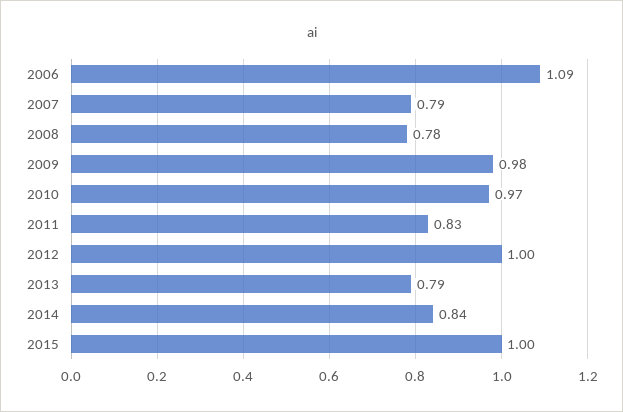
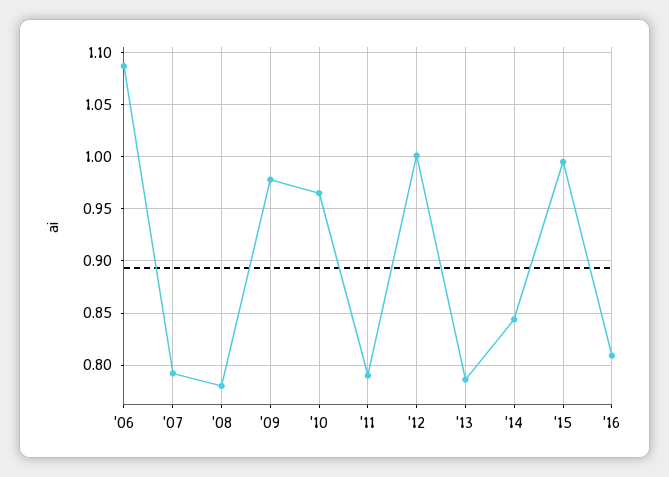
2011: 0.83 -> 0.79
'16: none -> 0.81

